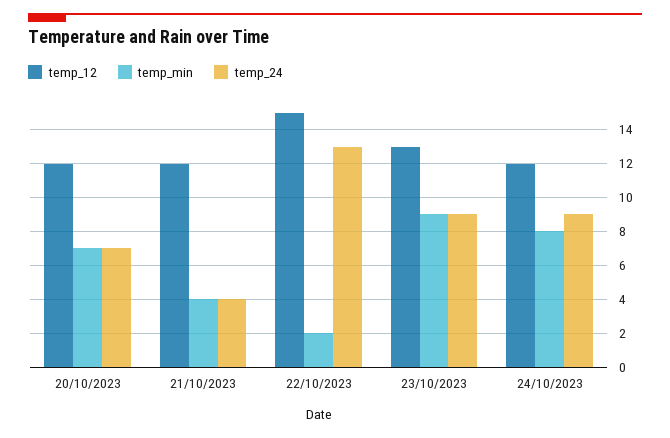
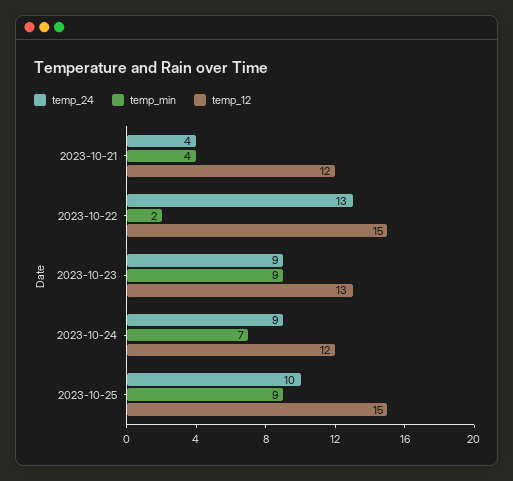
temp_12, 20/10/2023: 12 -> none
temp_min, 20/10/2023: 7 -> none
temp_24, 20/10/2023: 7 -> none
temp_min, 24/10/2023: 8 -> 7
temp_24, 2023-10-25: none -> 10
temp_min, 2023-10-25: none -> 9
temp_12, 2023-10-25: none -> 15

